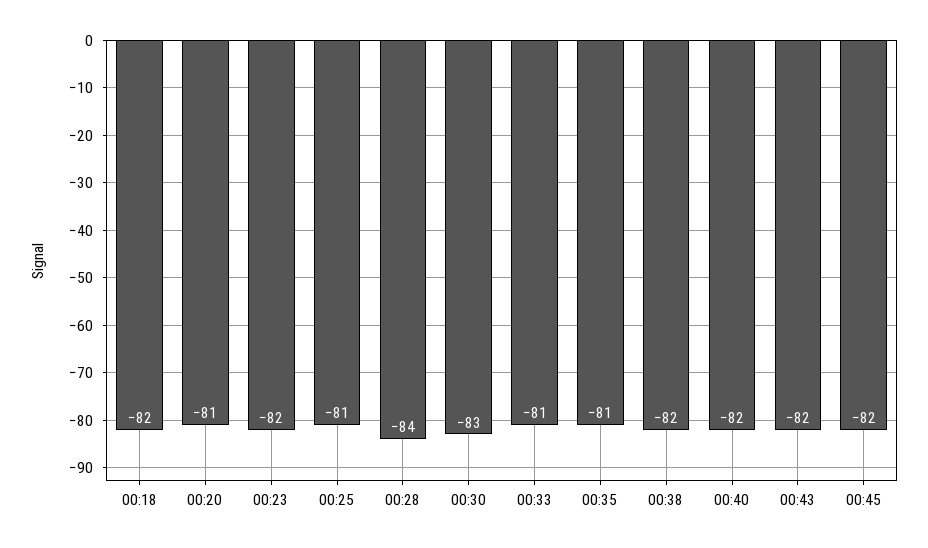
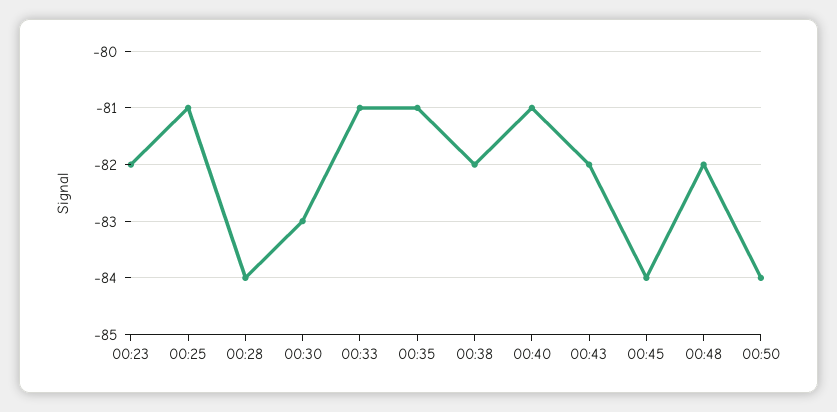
00:18: -82 -> none
00:20: -81 -> none
00:40: -82 -> -81
00:45: -82 -> -84
00:48: none -> -82
00:50: none -> -84

